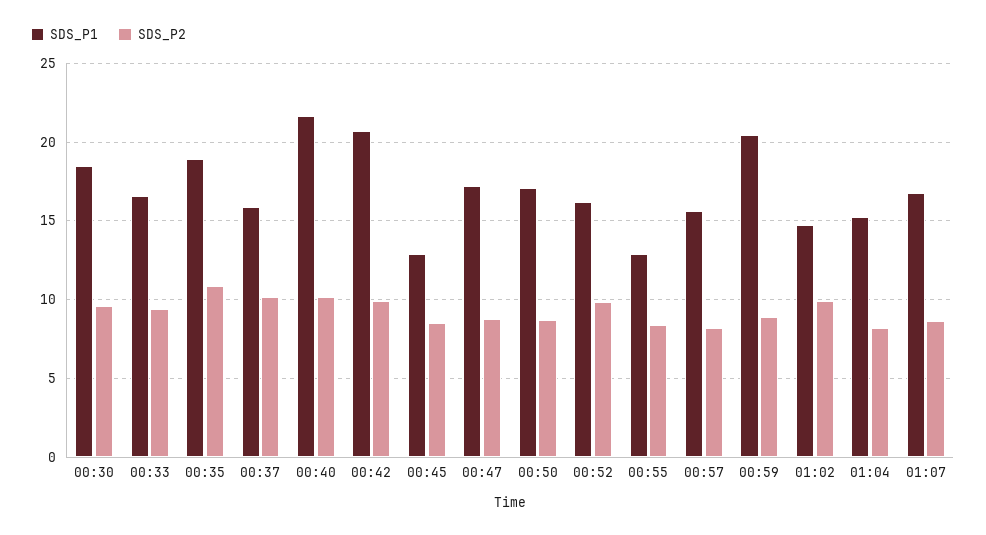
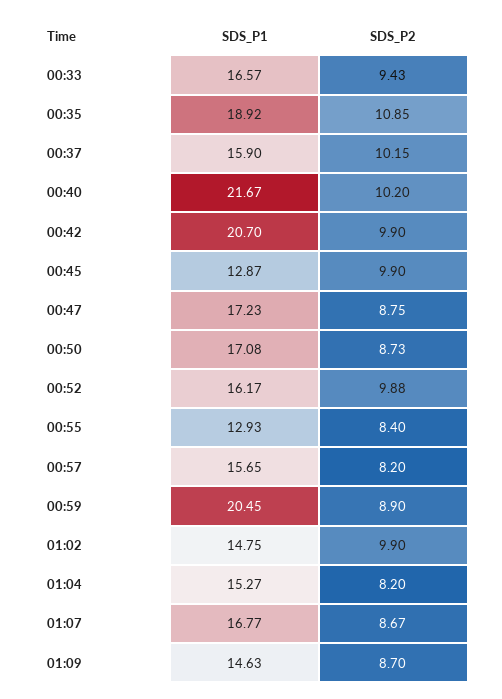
SDS_P1, 00:30: 18.5 -> none
SDS_P2, 00:30: 9.5 -> none
SDS_P2, 00:45: 8.5 -> 9.9
SDS_P1, 01:09: none -> 14.63
SDS_P2, 01:09: none -> 8.7

